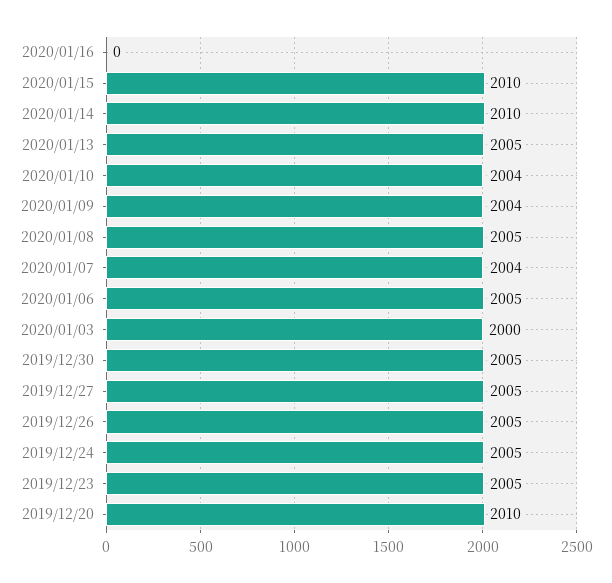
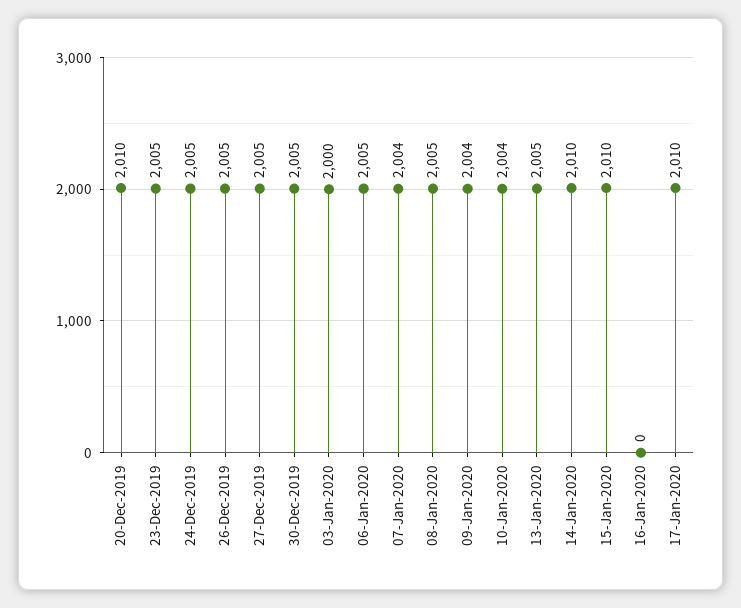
17-Jan-2020: none -> 2010

